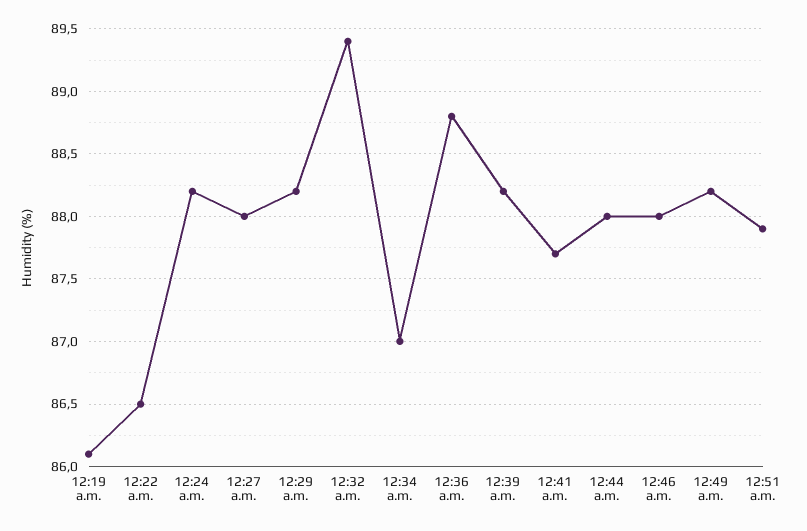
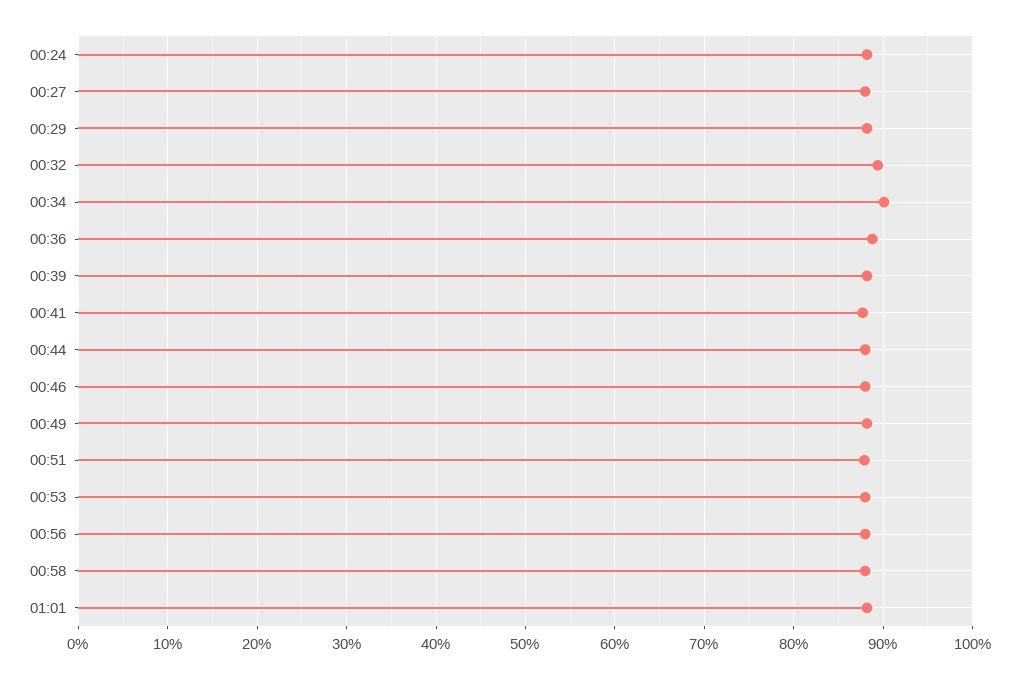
12:19 a.m.: 86.1 -> none
12:22 a.m.: 86.5 -> none
12:34 a.m.: 87 -> 90
00:53: none -> 88
00:56: none -> 88
00:58: none -> 88
01:01: none -> 88

